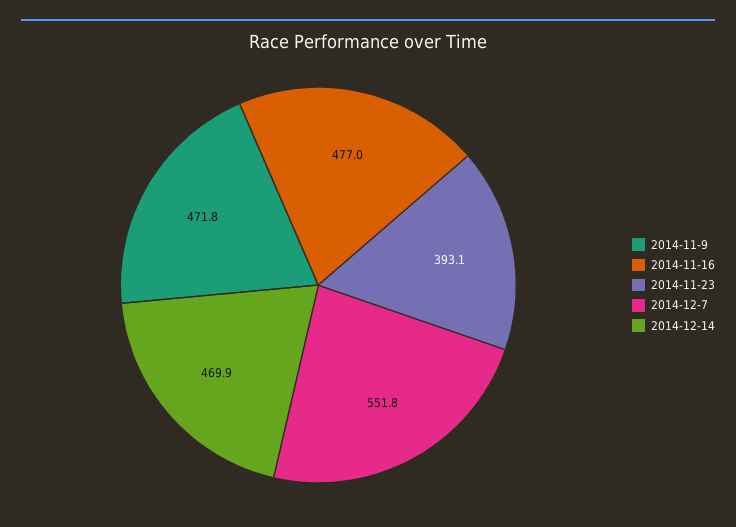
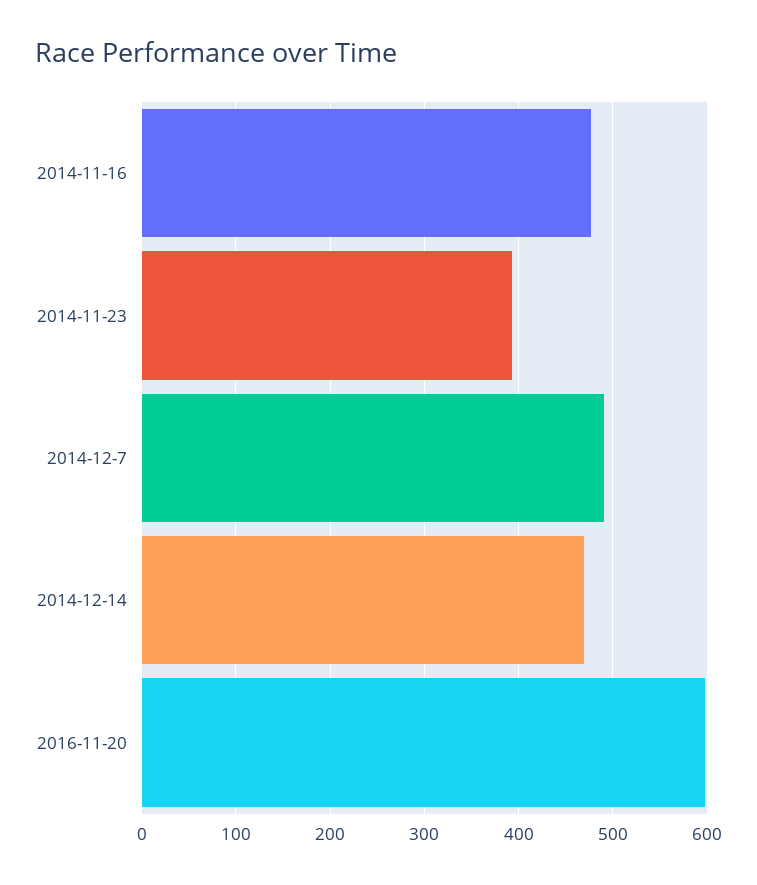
2014-11-9: 471.8 -> none
2014-12-7: 551.8 -> 490
2016-11-20: none -> 600

